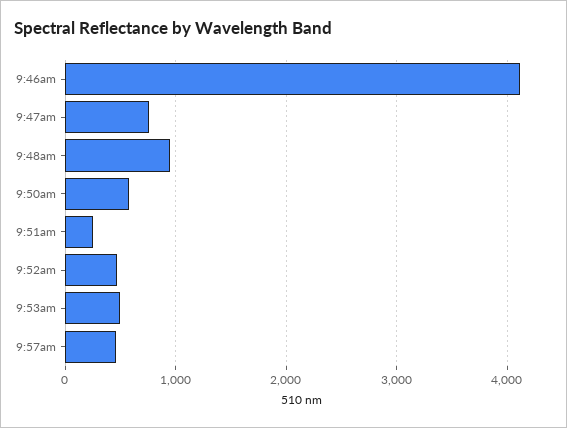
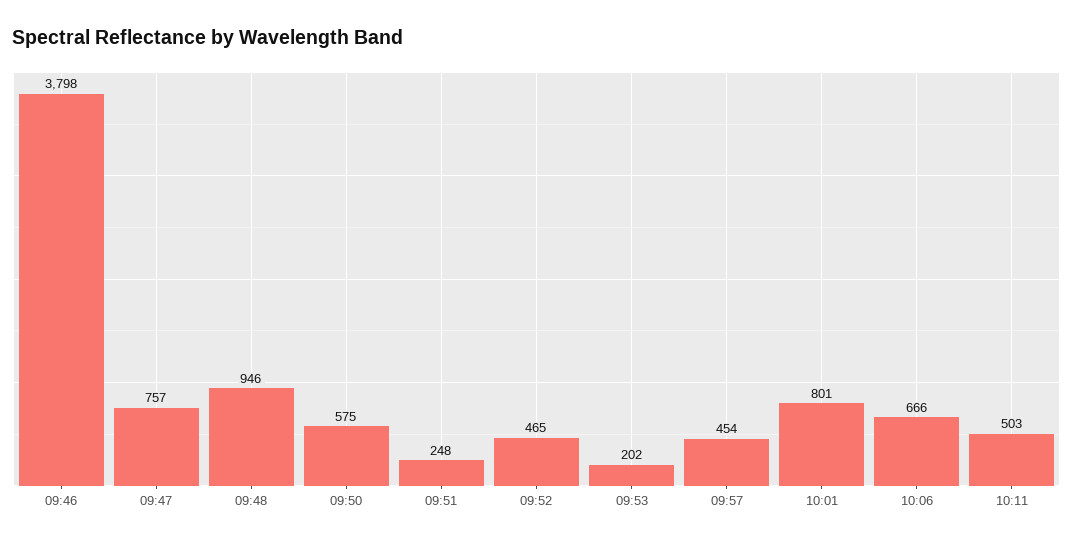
9:46am: 4100 -> 3798
9:53am: 500 -> 202
10:01: none -> 801
10:06: none -> 666
10:11: none -> 503

